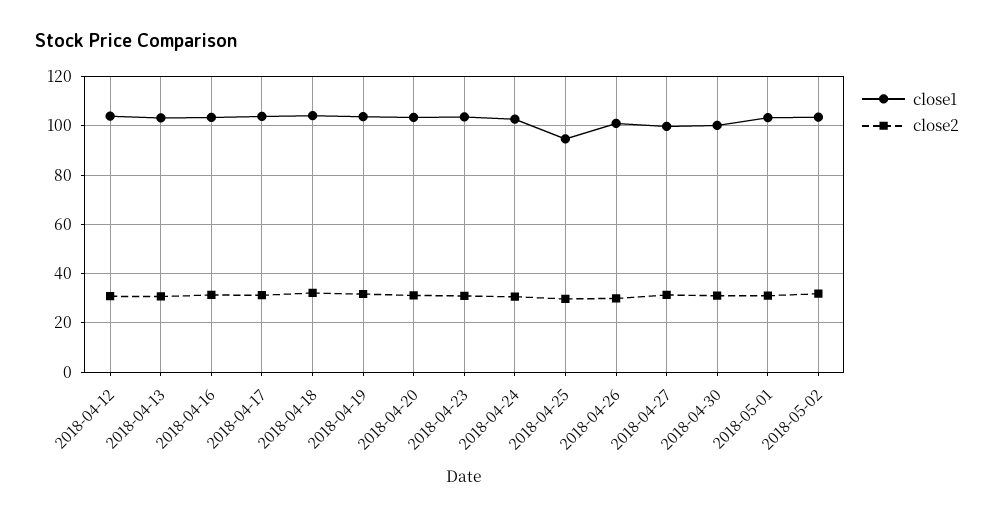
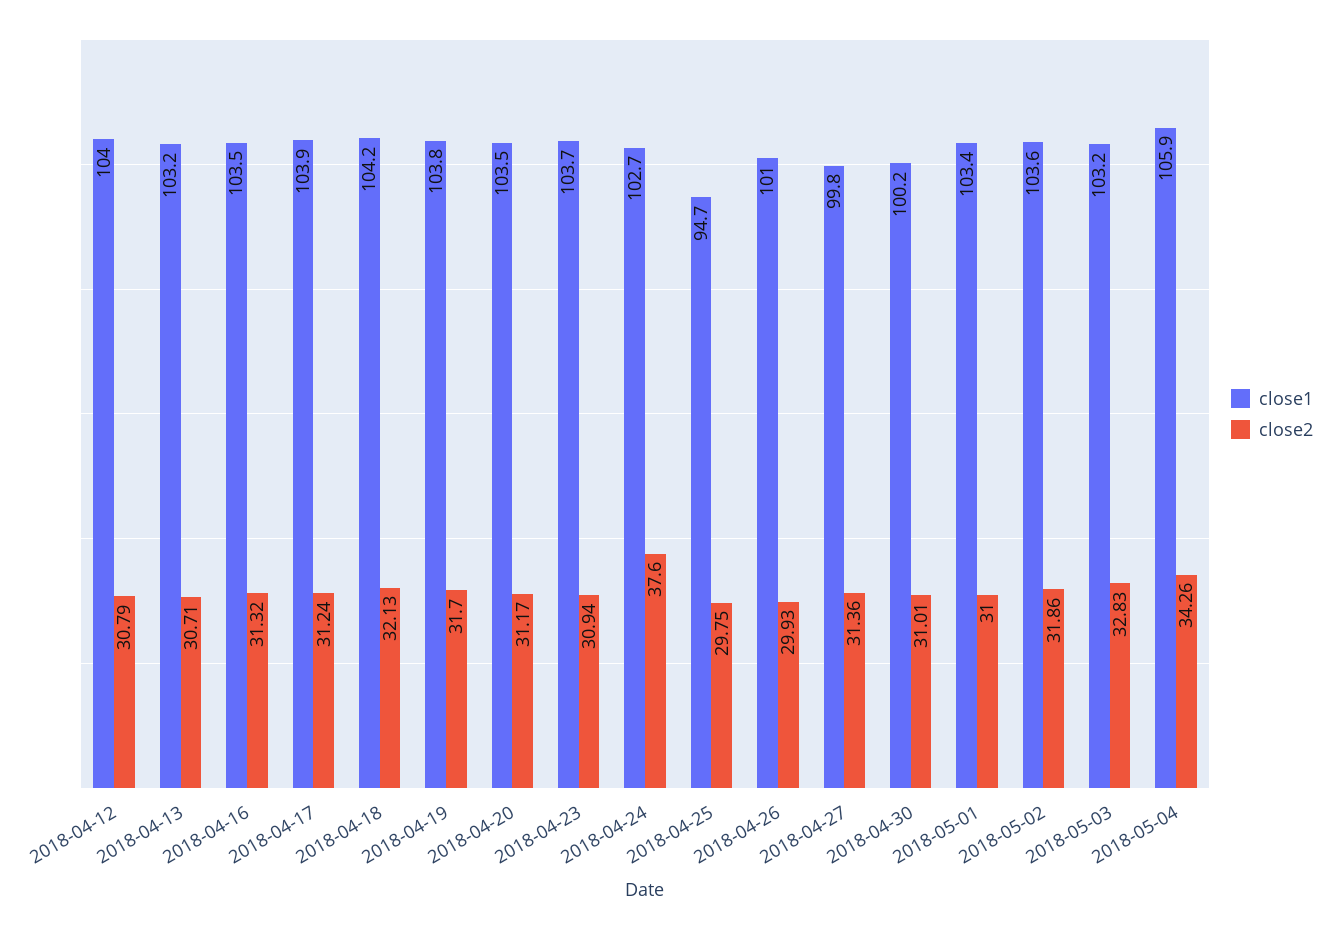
close2, 2018-04-24: 30 -> 37.6
close1, 2018-05-03: none -> 103.2
close2, 2018-05-03: none -> 32.83
close1, 2018-05-04: none -> 105.9
close2, 2018-05-04: none -> 34.26

